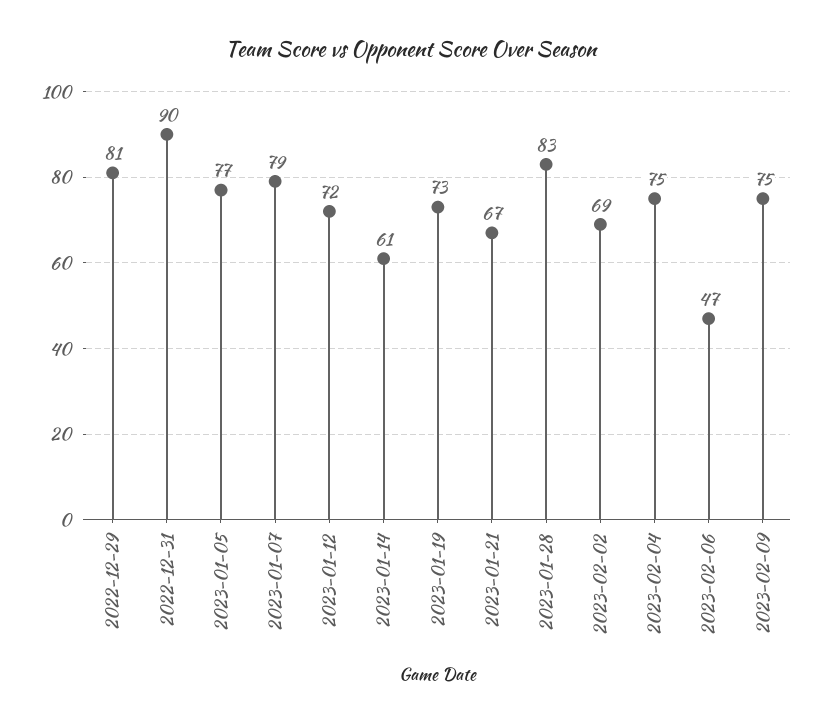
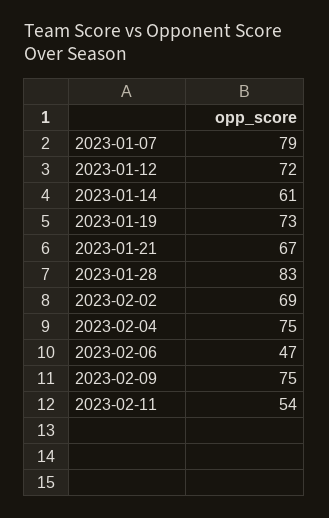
2022-12-29: 81 -> none
2022-12-31: 90 -> none
2023-01-05: 77 -> none
2023-02-11: none -> 54

